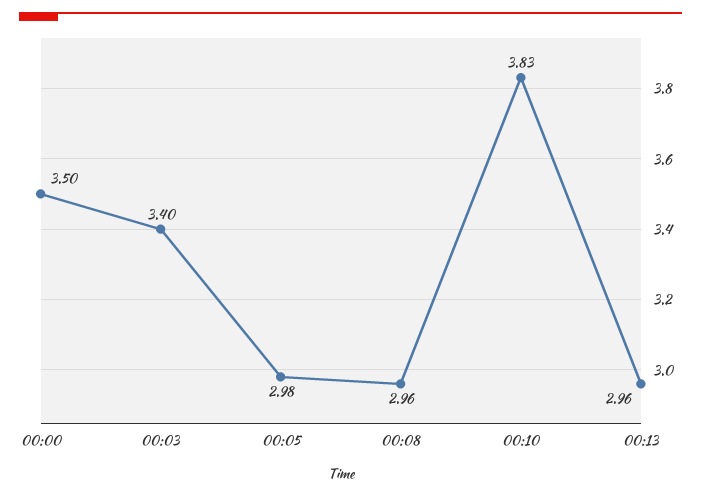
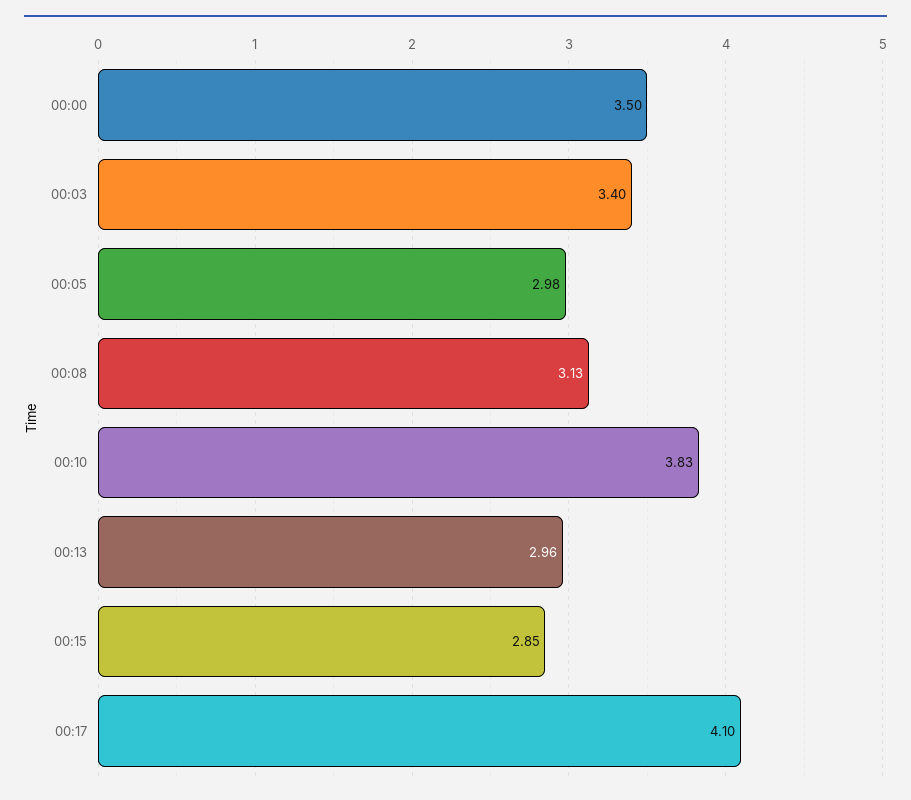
00:08: 2.96 -> 3.13
00:15: none -> 2.85
00:17: none -> 4.1

